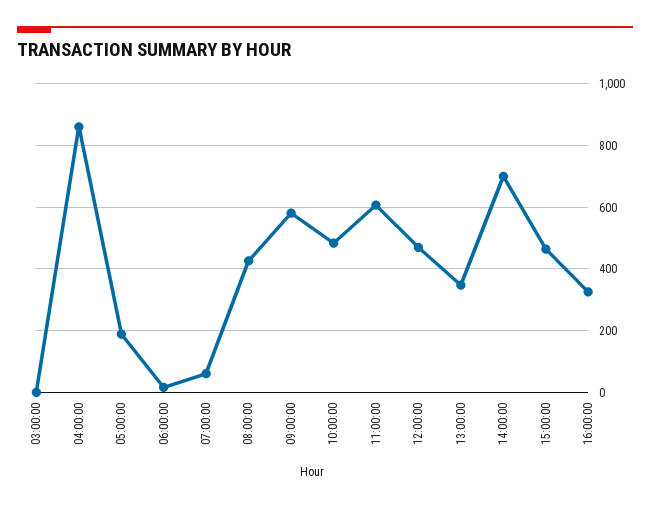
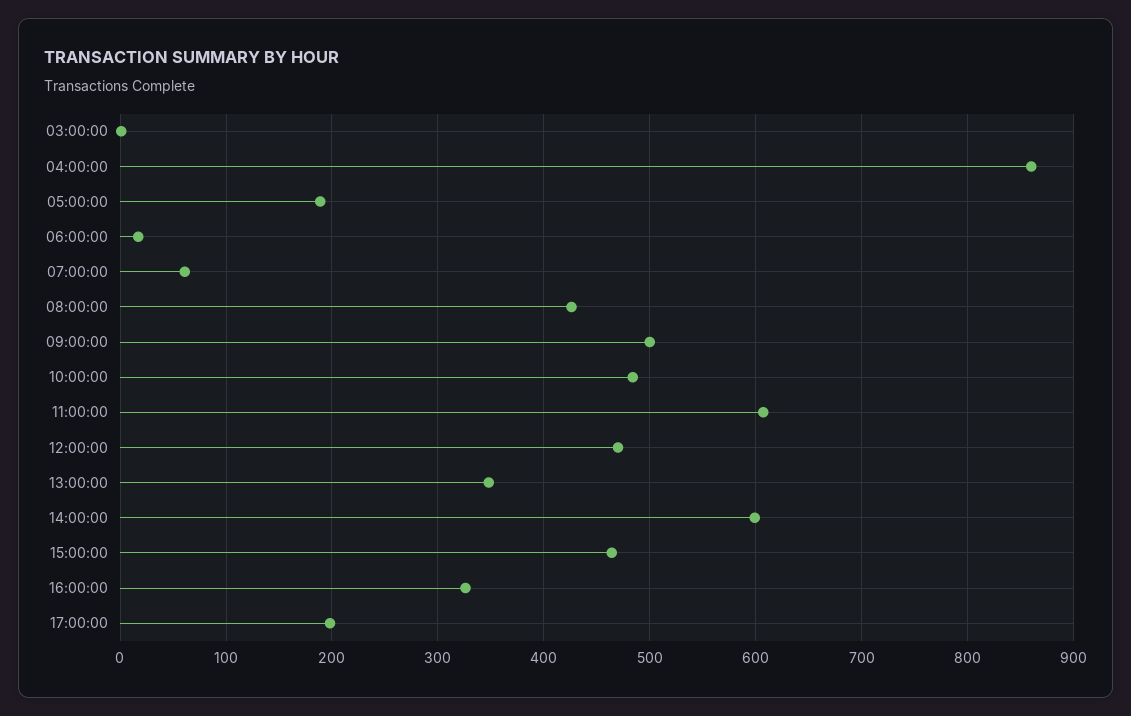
09:00:00: 580 -> 500
14:00:00: 700 -> 600
17:00:00: none -> 200

